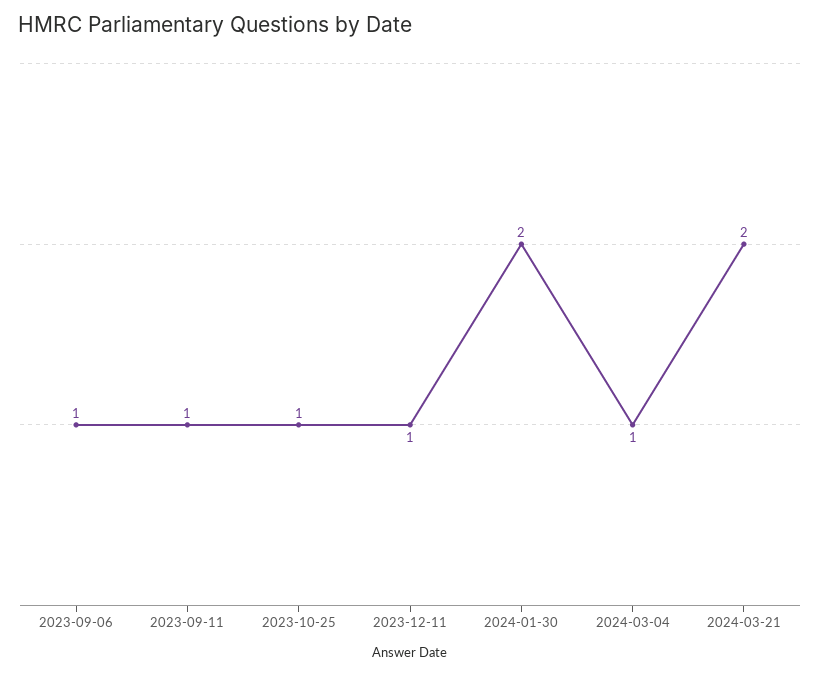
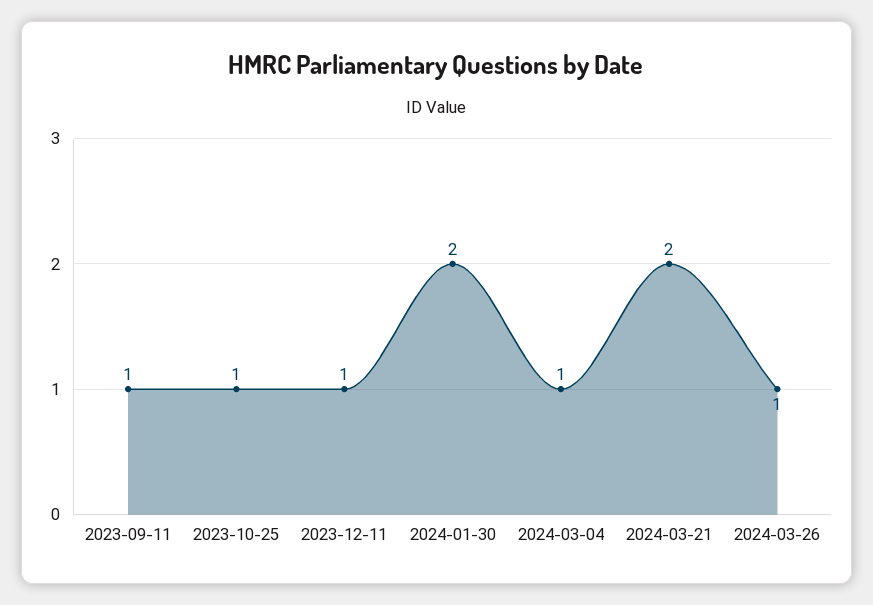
2023-09-06: 1 -> none
2024-03-26: none -> 1

